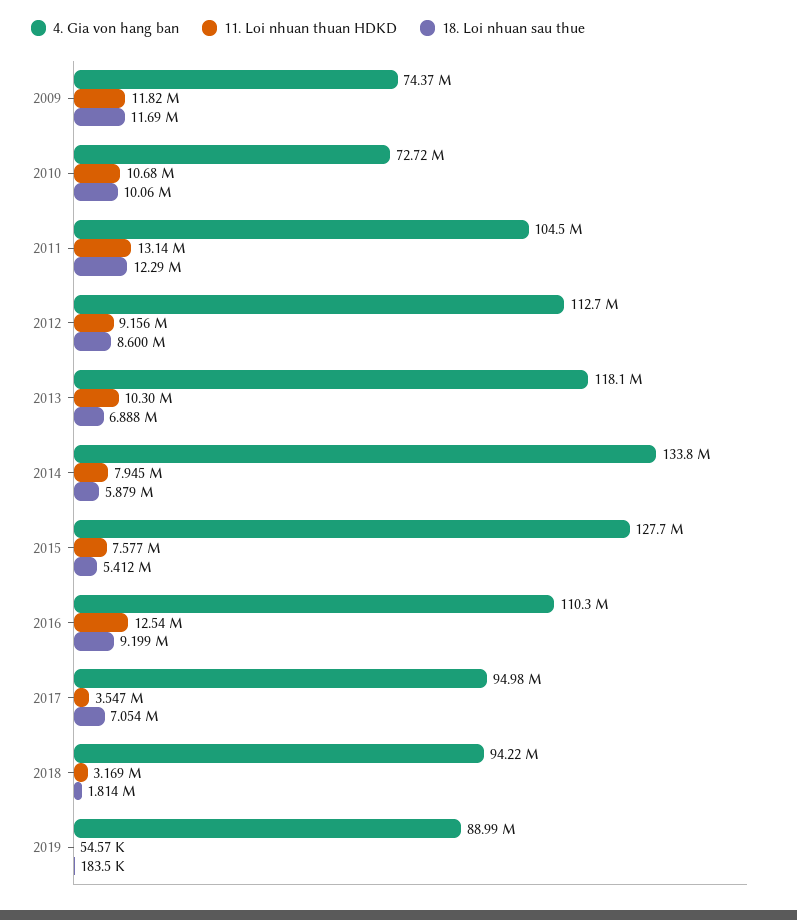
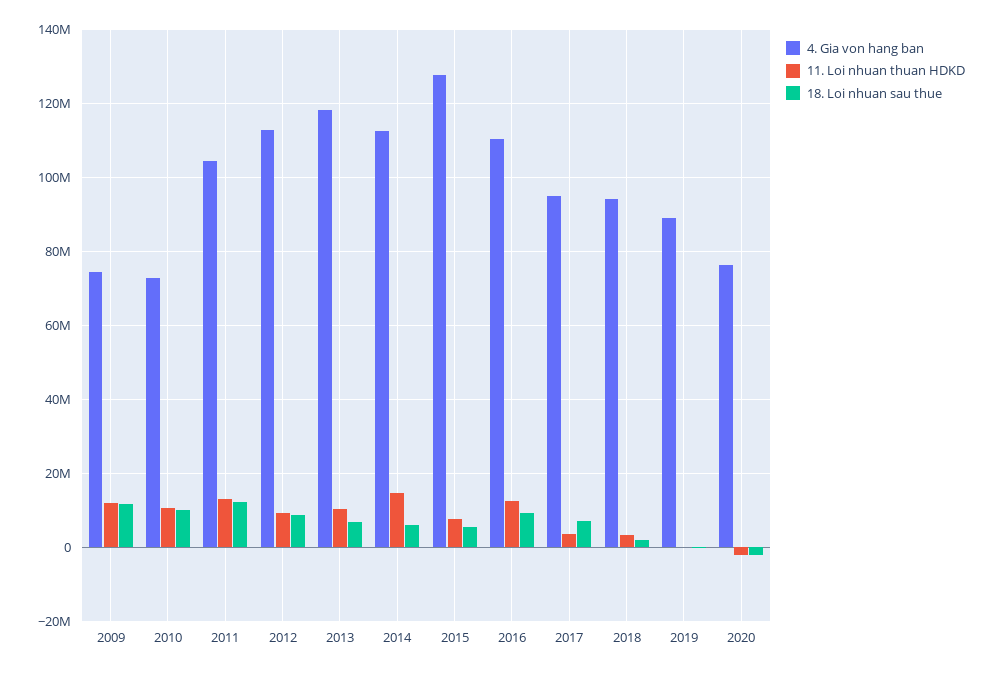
4. Gia von hang ban, 2014: 133800000 -> 112000000
11. Loi nhuan thuan HDKD, 2014: 7945000 -> 14000000
4. Gia von hang ban, 2020: none -> 76000000
11. Loi nhuan thuan HDKD, 2020: none -> -2000000
18. Loi nhuan sau thue, 2020: none -> -2000000

